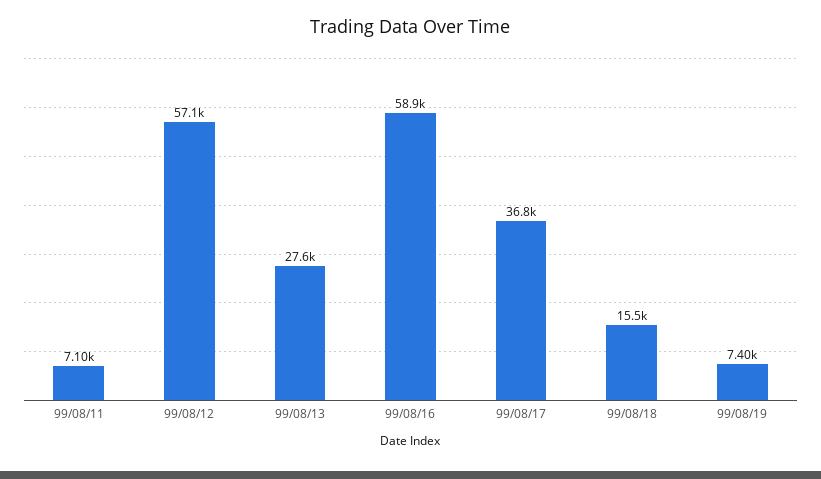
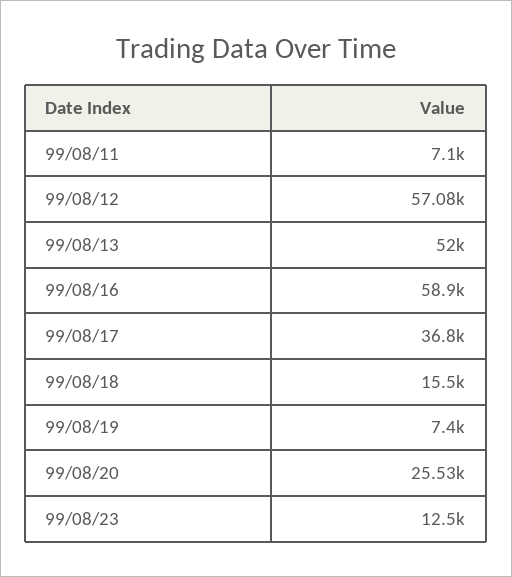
99/08/13: 27600 -> 52000
99/08/20: none -> 25530
99/08/23: none -> 12500

